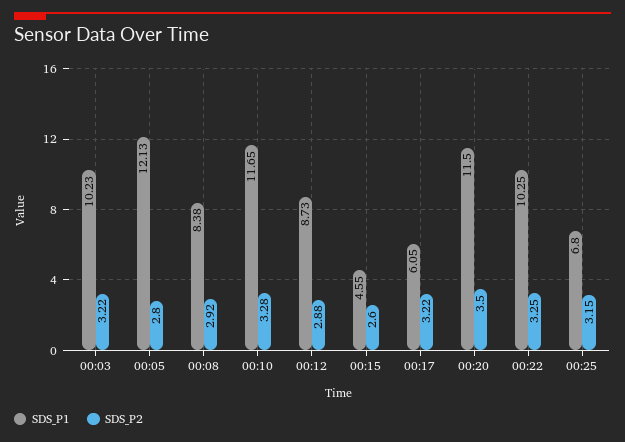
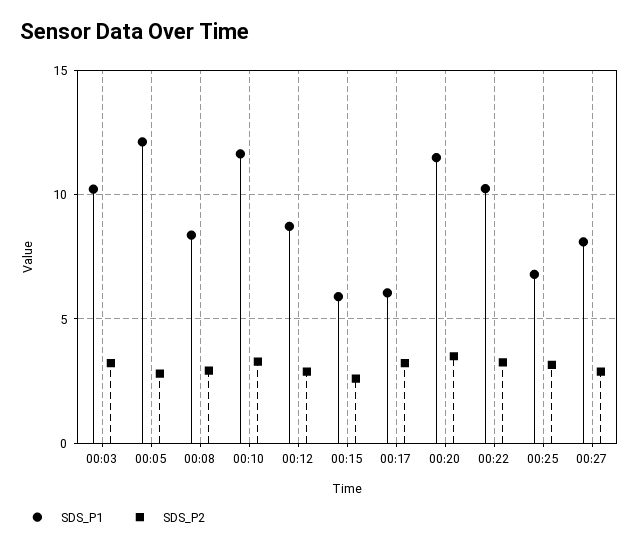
SDS_P1, 00:15: 4.55 -> 6
SDS_P1, 00:27: none -> 8
SDS_P2, 00:27: none -> 3

